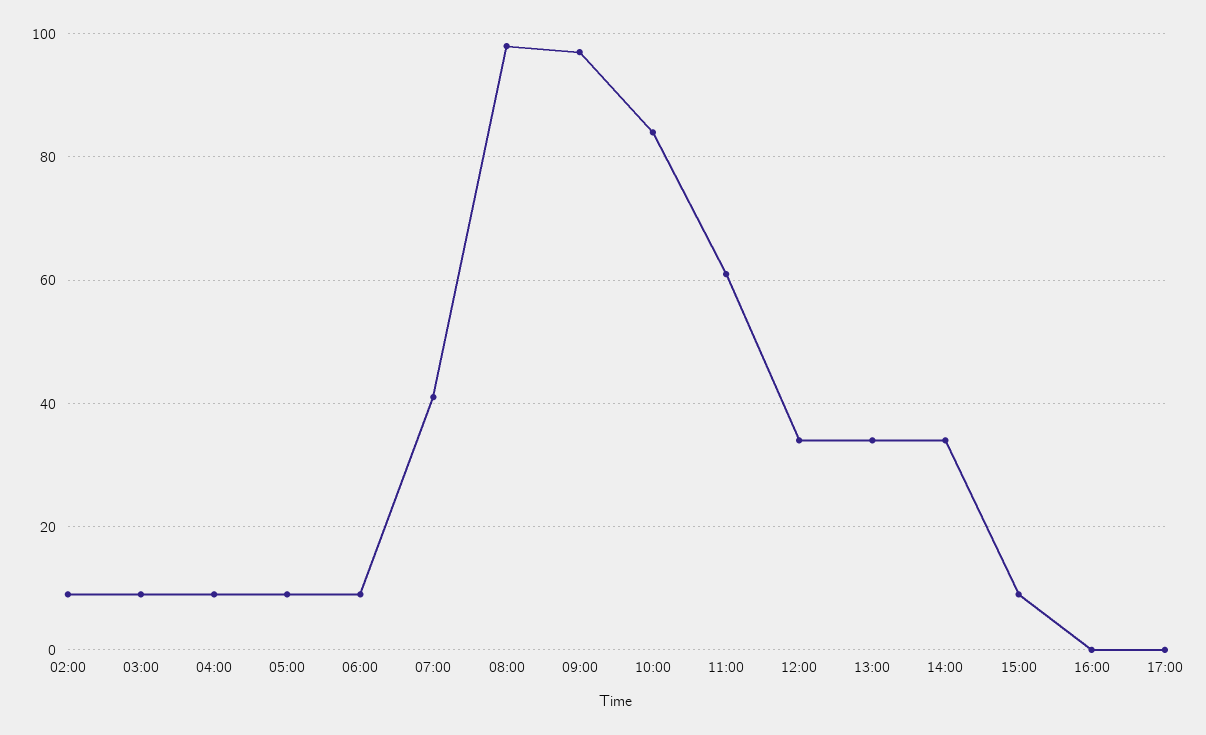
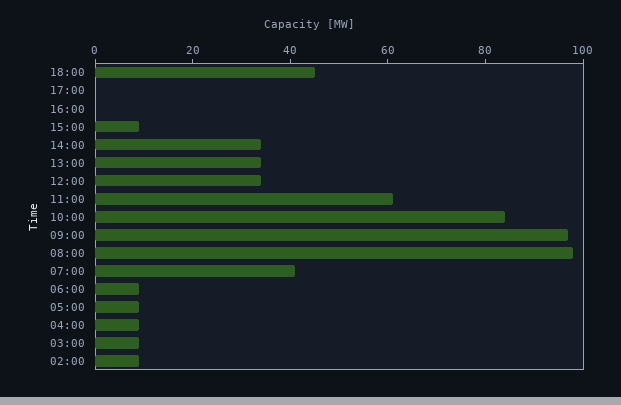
18:00: none -> 45

